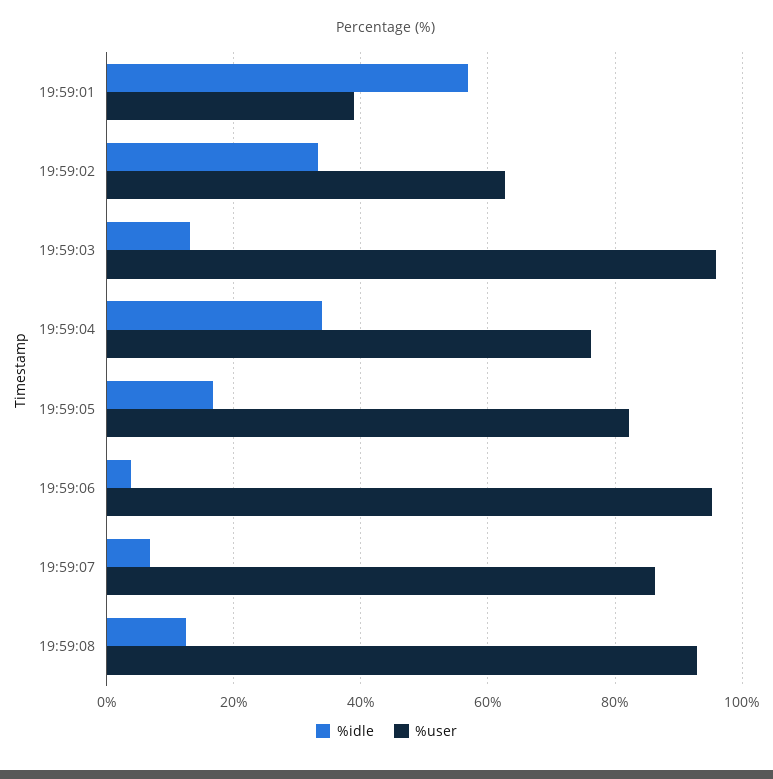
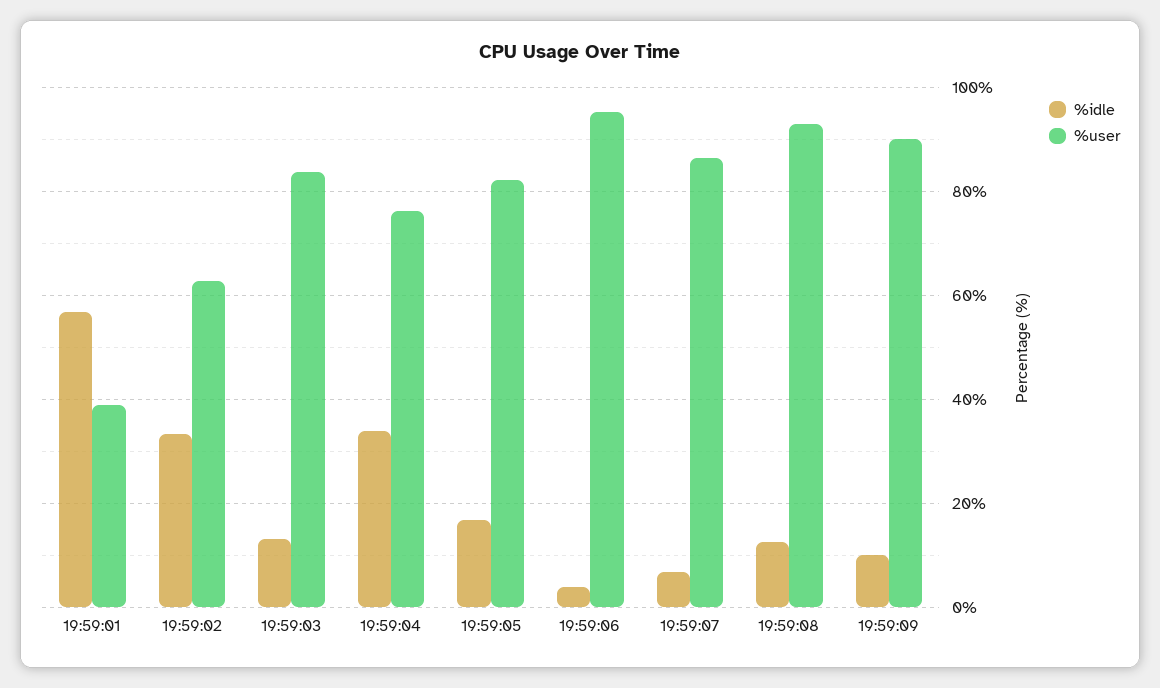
%user, 19:59:03: 96 -> 84
%idle, 19:59:09: none -> 10
%user, 19:59:09: none -> 90

